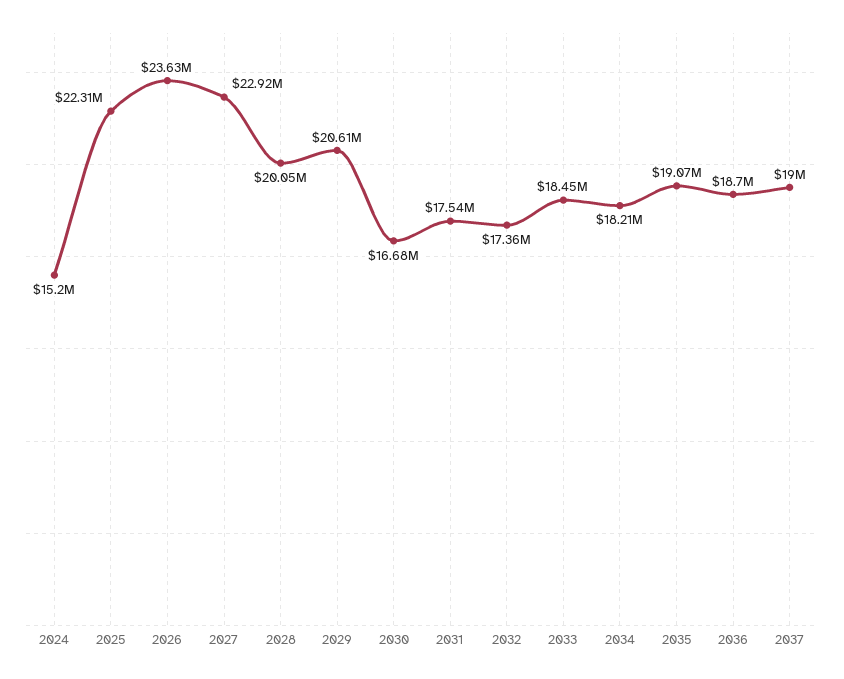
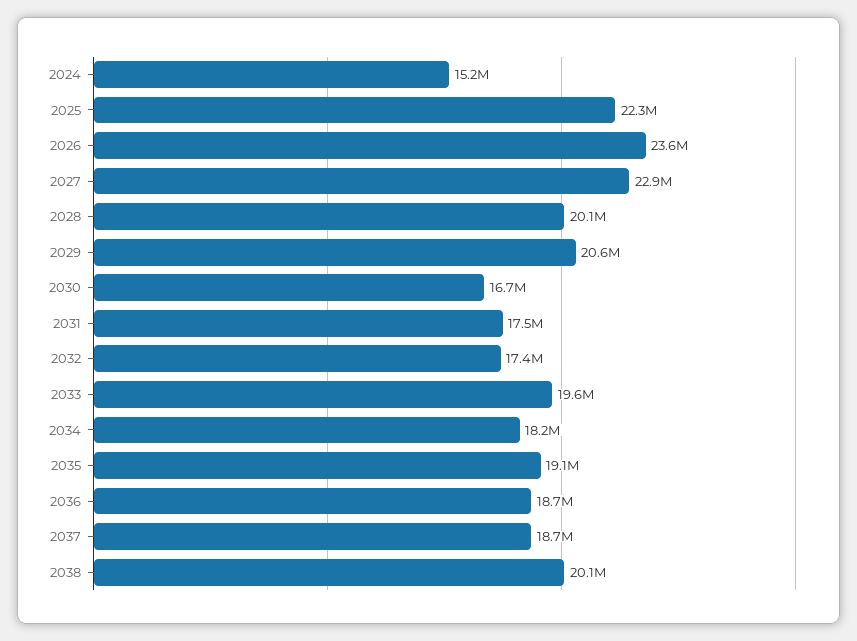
2033: 18450000 -> 19600000
2037: 19000000 -> 18700000
2038: none -> 20100000

